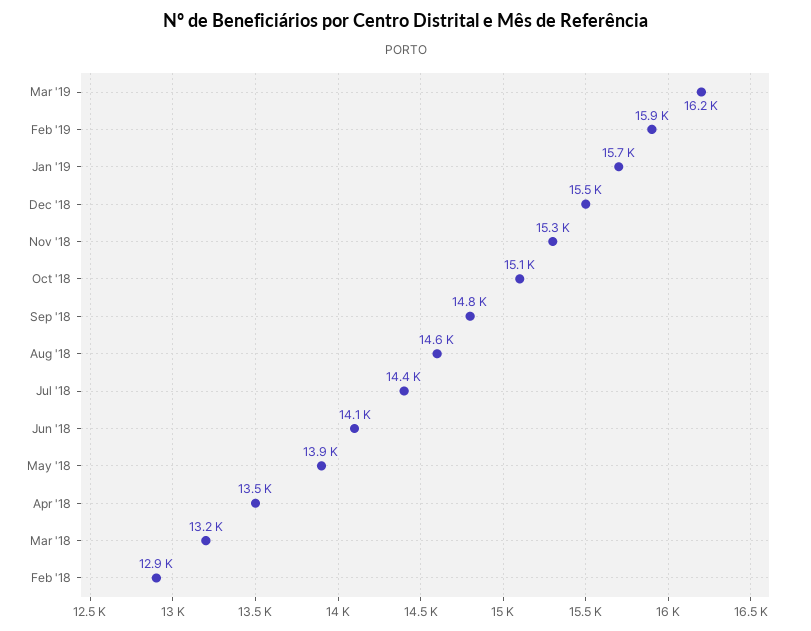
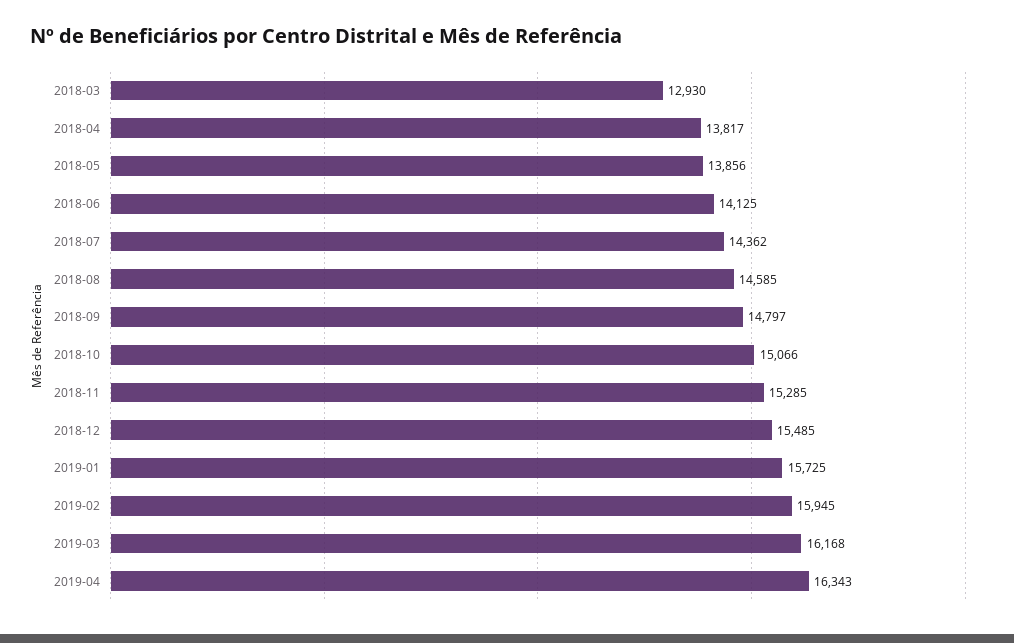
Apr '18: 13500 -> 13817
Mar '18: 13200 -> 12930
Feb '18: 12900 -> none
2019-04: none -> 16343

